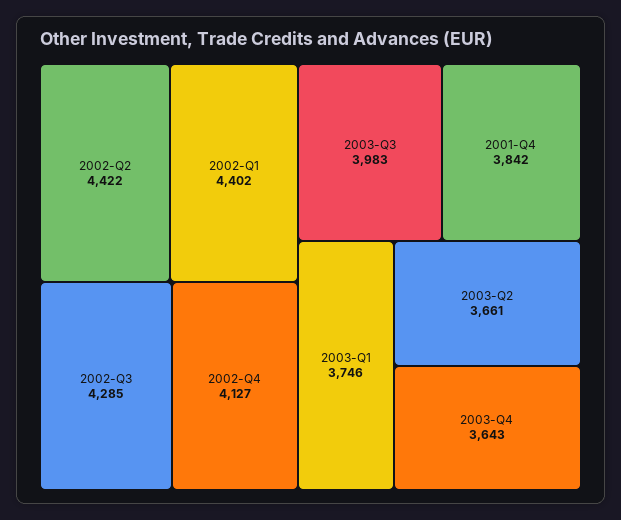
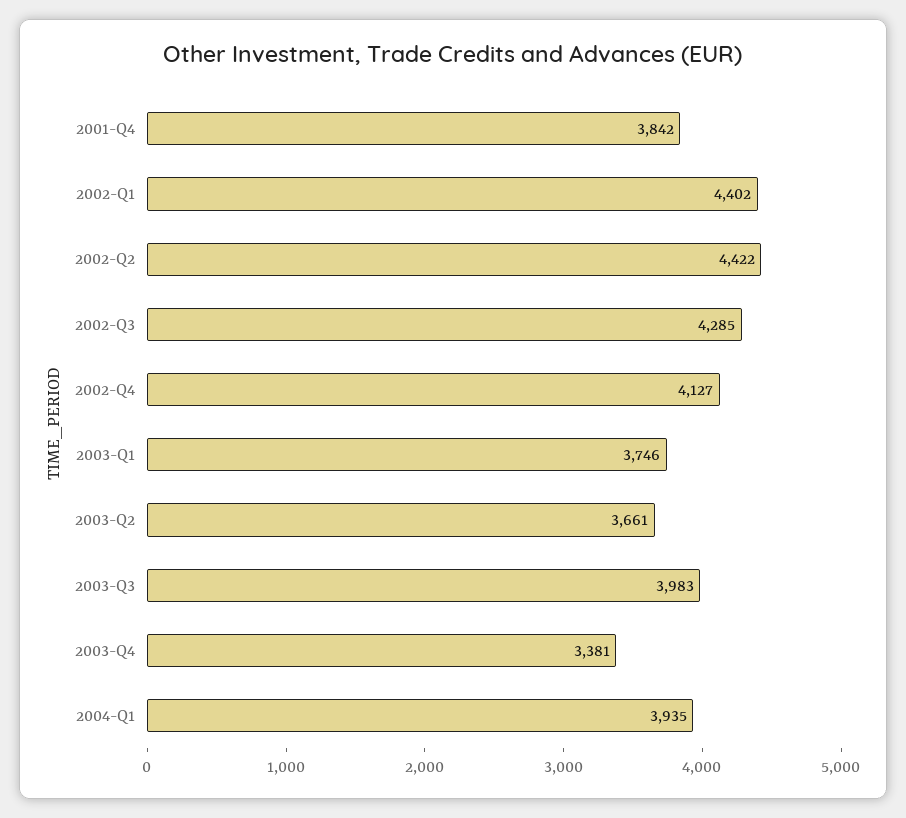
2003-Q4: 3643 -> 3381
2004-Q1: none -> 3935

